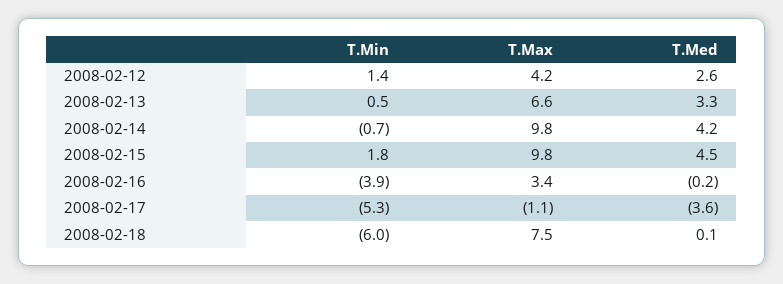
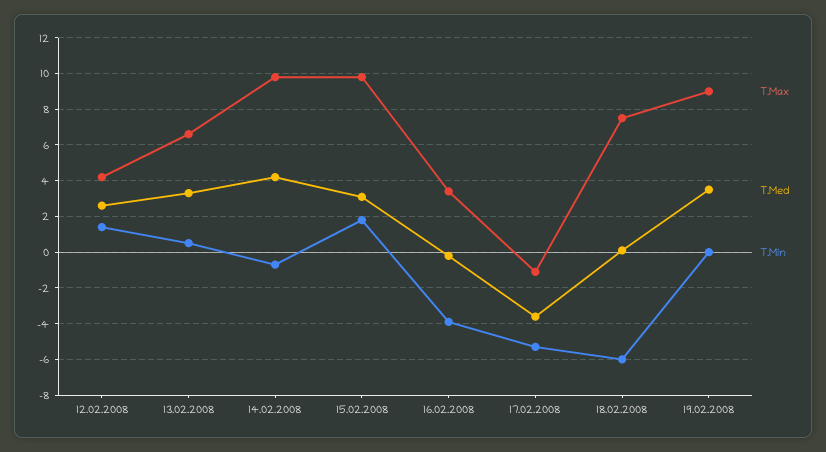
T.Med, 2008-02-15: 4.5 -> 3
T.Max, 19.02.2008: none -> 9
T.Med, 19.02.2008: none -> 3.5
T.Min, 19.02.2008: none -> 0

